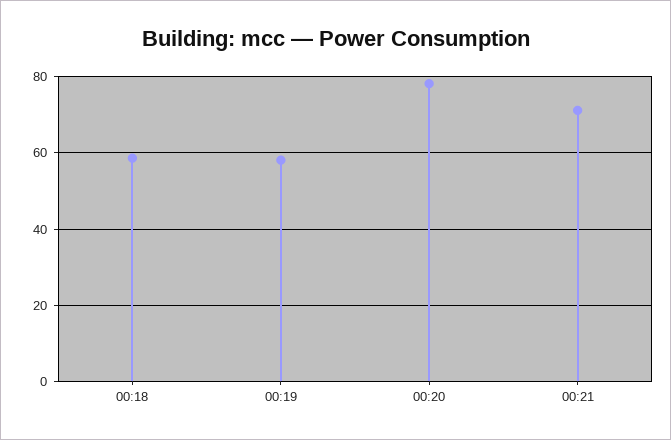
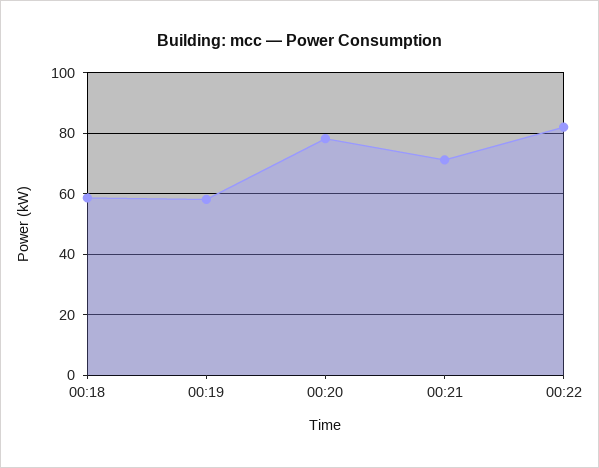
00:22: none -> 82

